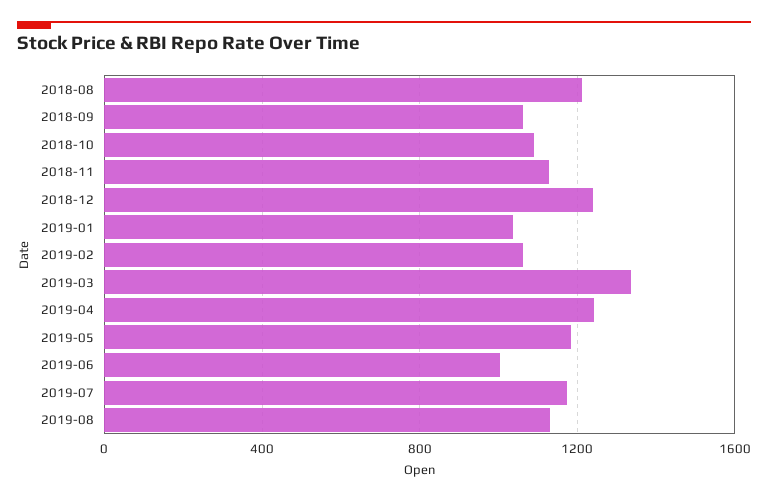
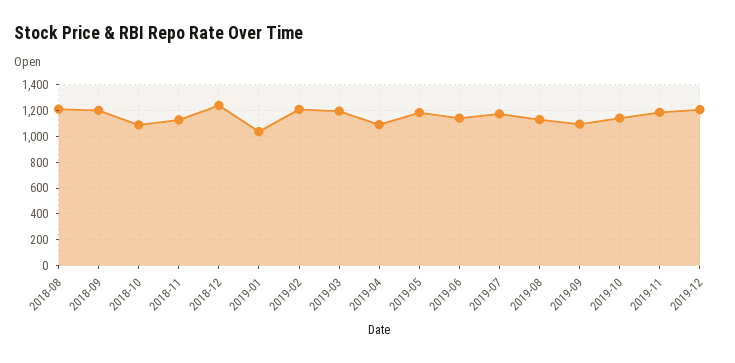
2018-09: 1050 -> 1200
2019-02: 1050 -> 1200
2019-03: 1350 -> 1200
2019-04: 1250 -> 1100
2019-06: 1000 -> 1150
2019-09: none -> 1100
2019-10: none -> 1150
2019-11: none -> 1200
2019-12: none -> 1200

